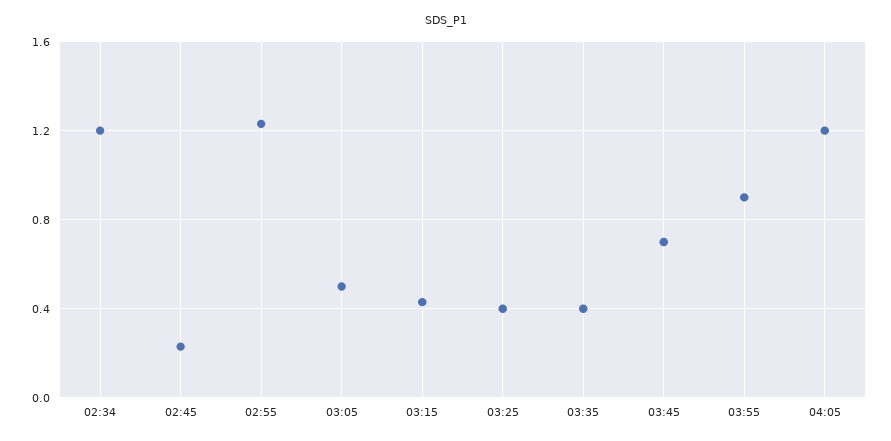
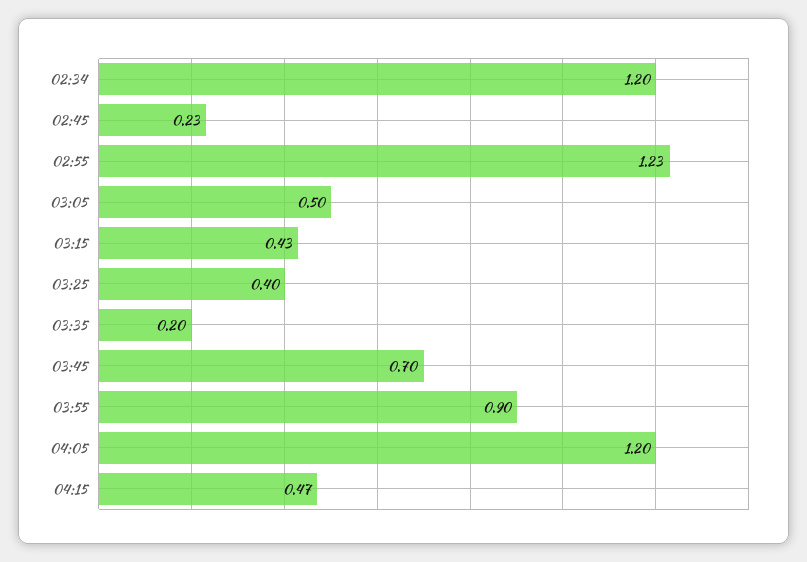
03:35: 0.4 -> 0.2
04:15: none -> 0.47

